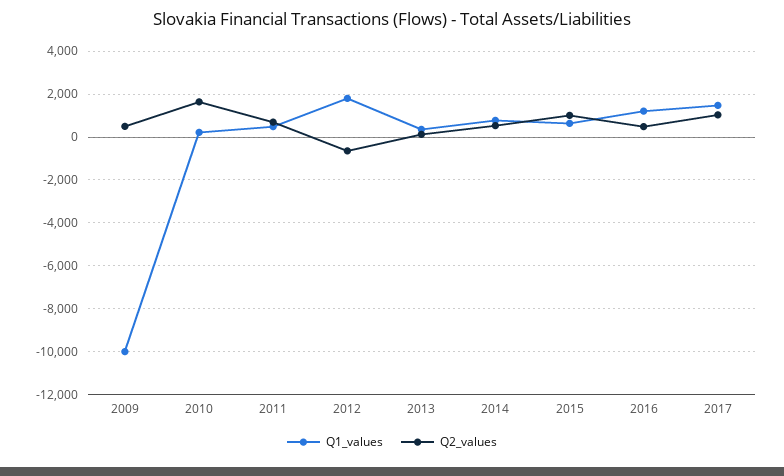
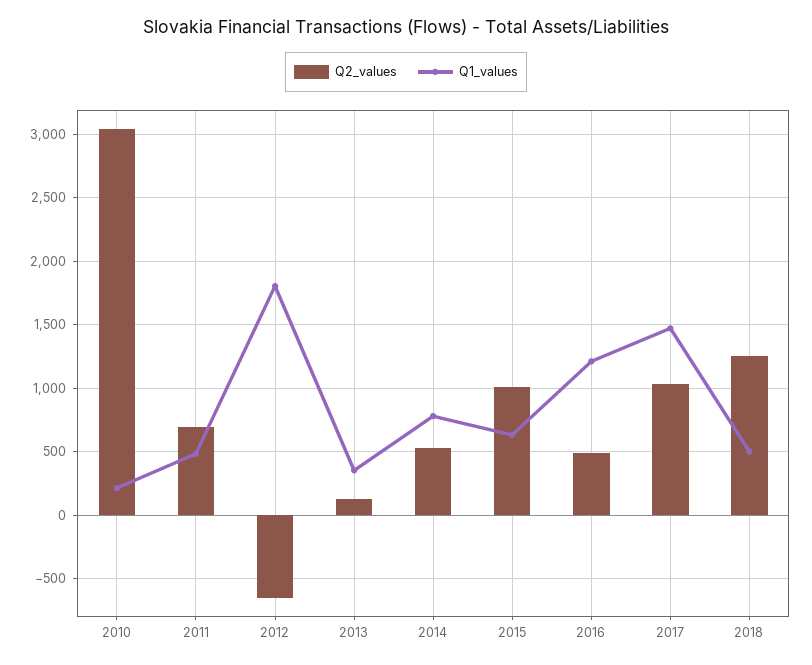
Q1_values, 2009: -10000 -> none
Q2_values, 2009: 500 -> none
Q2_values, 2010: 1500 -> 3050
Q2_values, 2018: none -> 1250
Q1_values, 2018: none -> 500

